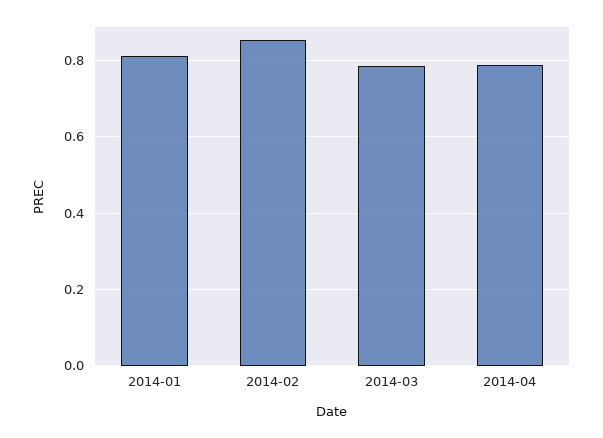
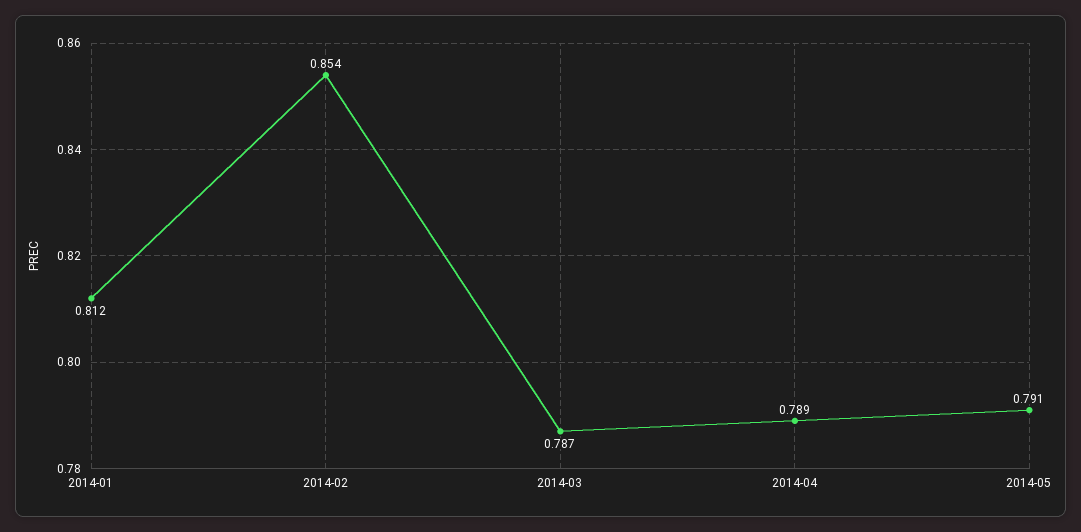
2014-05: none -> 0.791

